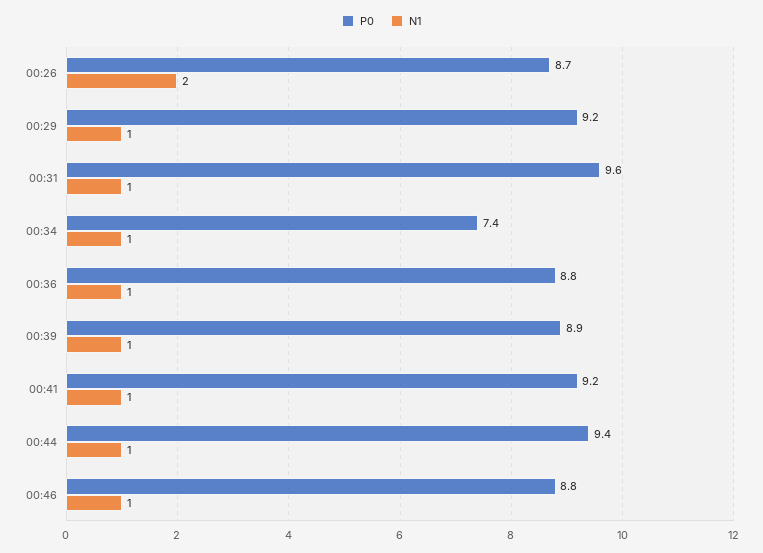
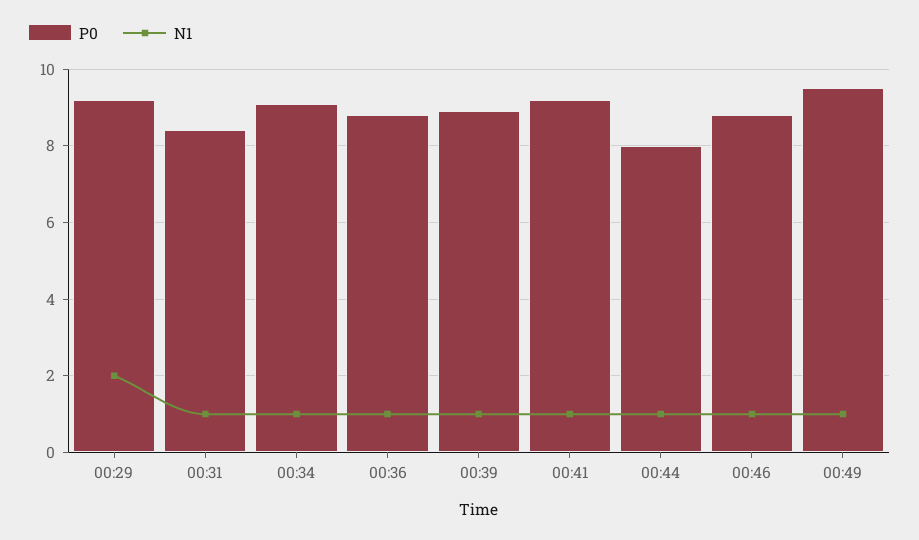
P0, 00:26: 8.7 -> none
N1, 00:26: 2 -> none
N1, 00:29: 1 -> 2
P0, 00:31: 9.6 -> 8.5
P0, 00:34: 7.4 -> 9
P0, 00:44: 9.4 -> 8
P0, 00:49: none -> 9.5
N1, 00:49: none -> 1

